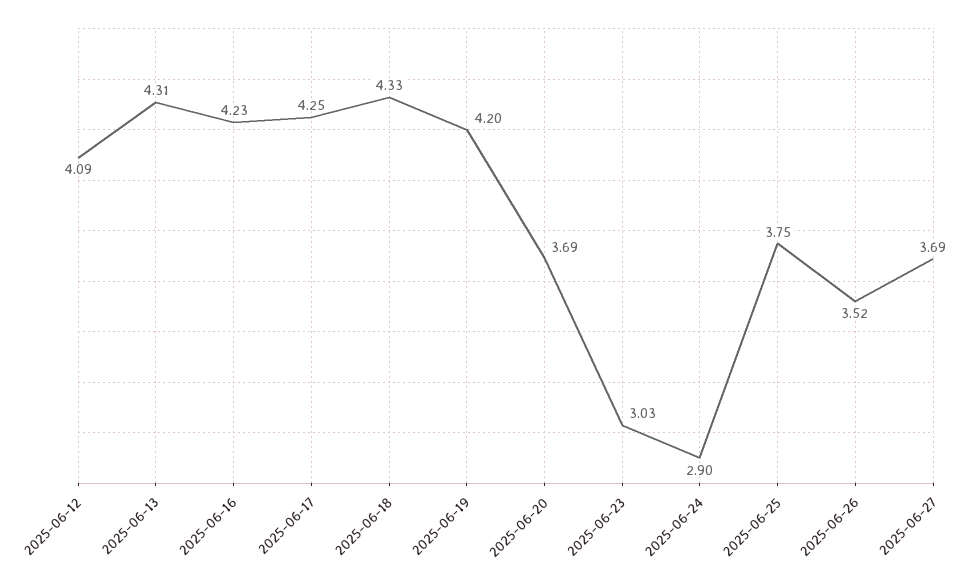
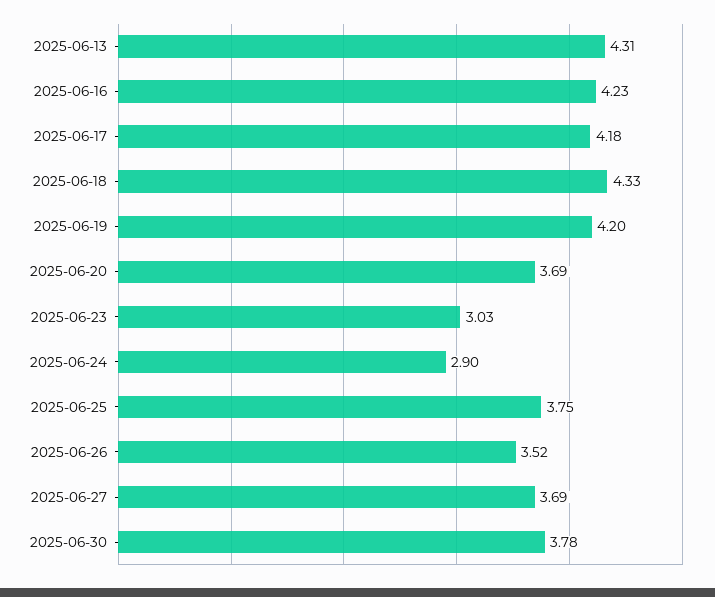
2025-06-12: 4.09 -> none
2025-06-17: 4.25 -> 4.18
2025-06-30: none -> 3.78

